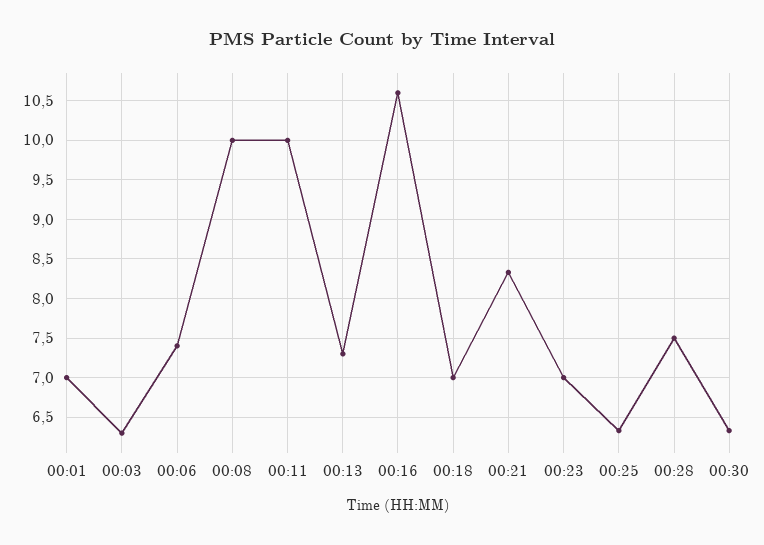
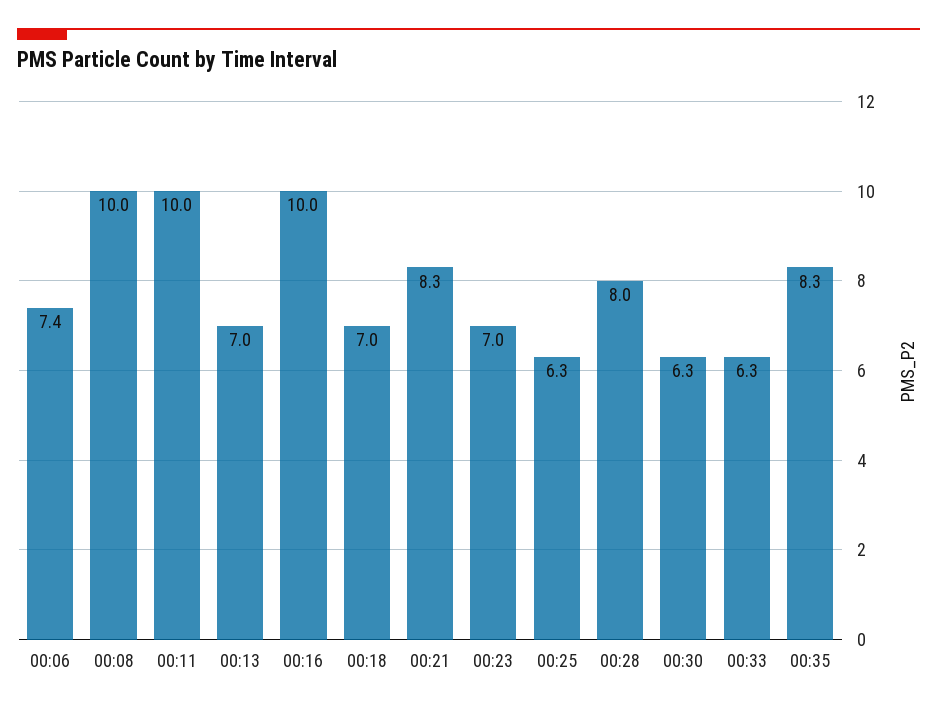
00:01: 7 -> none
00:03: 6.3 -> none
00:13: 7.3 -> 7
00:16: 10.6 -> 10
00:28: 7.5 -> 8
00:33: none -> 6.3
00:35: none -> 8.3

